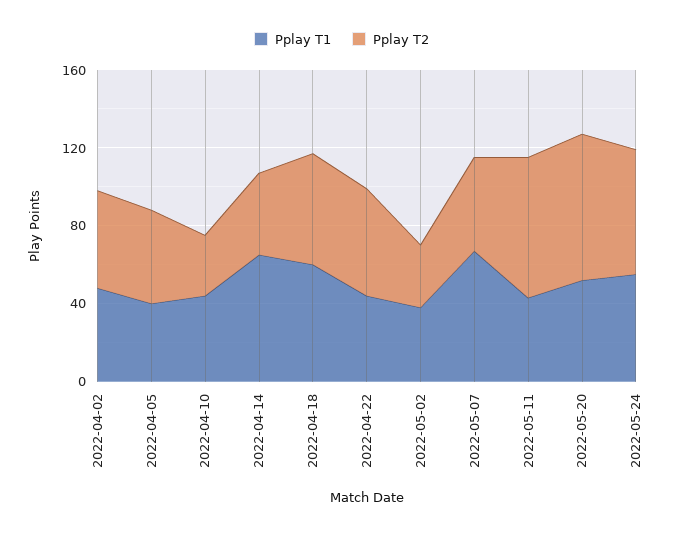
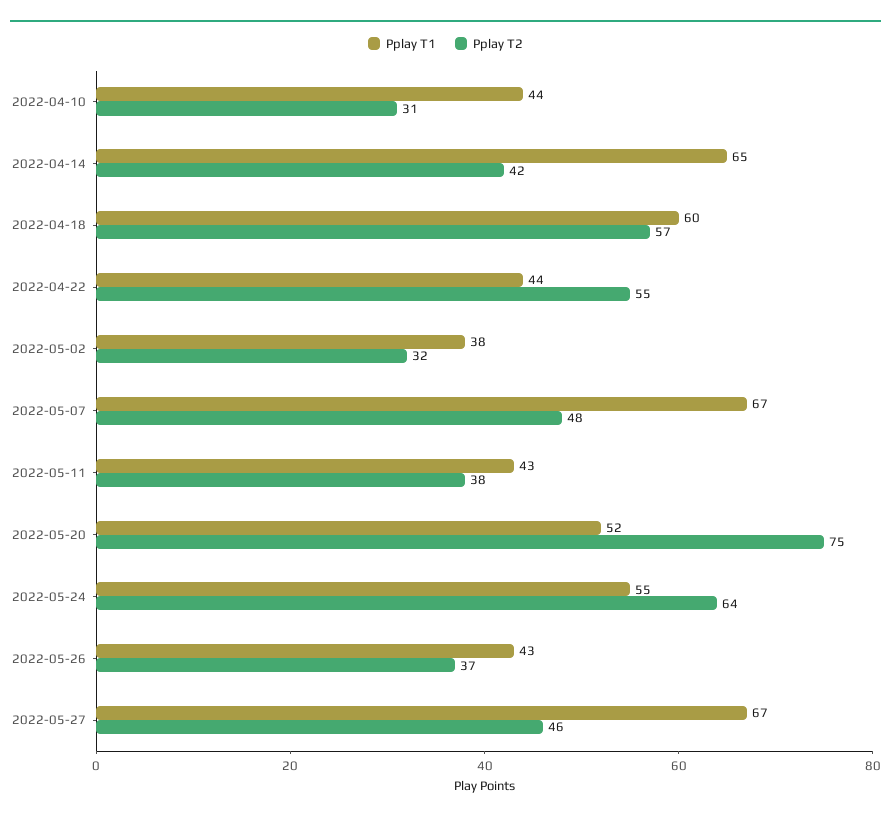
Pplay T1, 2022-04-02: 50 -> none
Pplay T2, 2022-04-02: 50 -> none
Pplay T1, 2022-04-05: 40 -> none
Pplay T2, 2022-04-05: 50 -> none
Pplay T2, 2022-05-11: 70 -> 38
Pplay T1, 2022-05-26: none -> 43
Pplay T2, 2022-05-26: none -> 37
Pplay T1, 2022-05-27: none -> 67
Pplay T2, 2022-05-27: none -> 46

